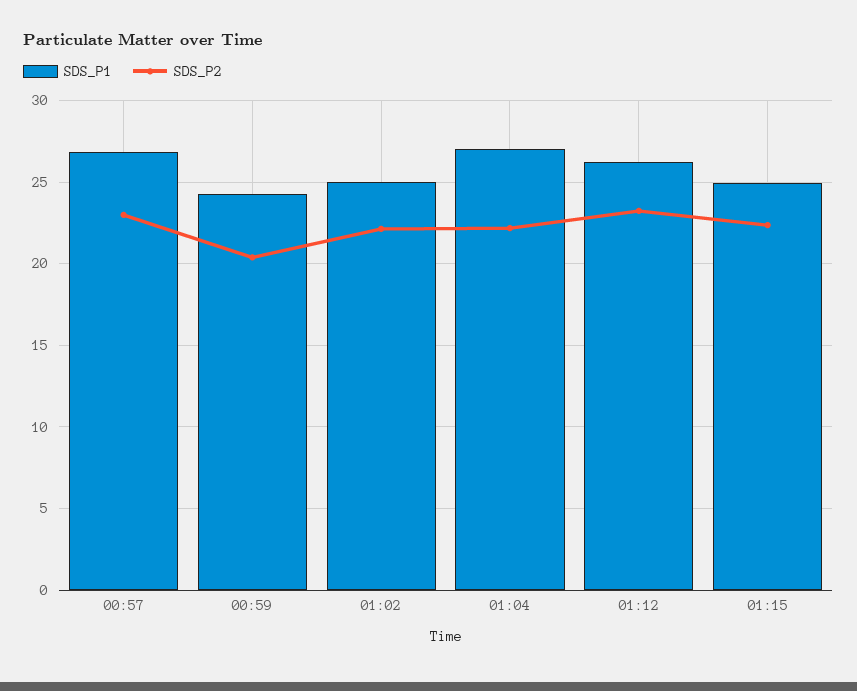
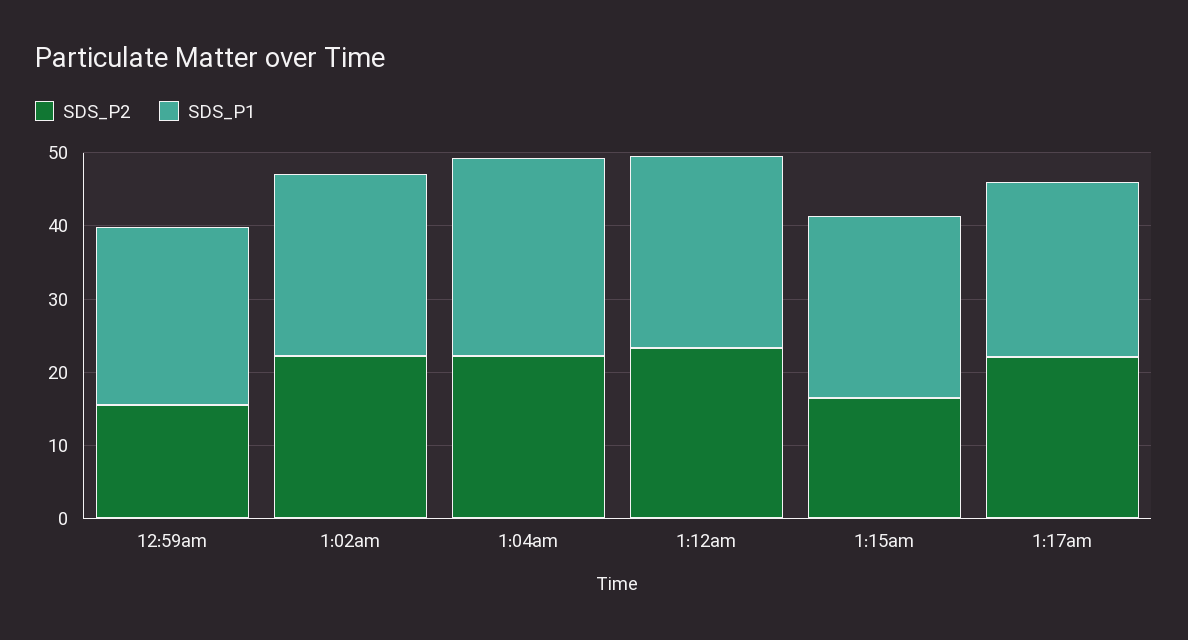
SDS_P1, 00:57: 27 -> none
SDS_P2, 00:57: 23 -> none
SDS_P2, 00:59: 20.5 -> 16
SDS_P2, 01:15: 22.5 -> 16
SDS_P2, 1:17am: none -> 22
SDS_P1, 1:17am: none -> 24

